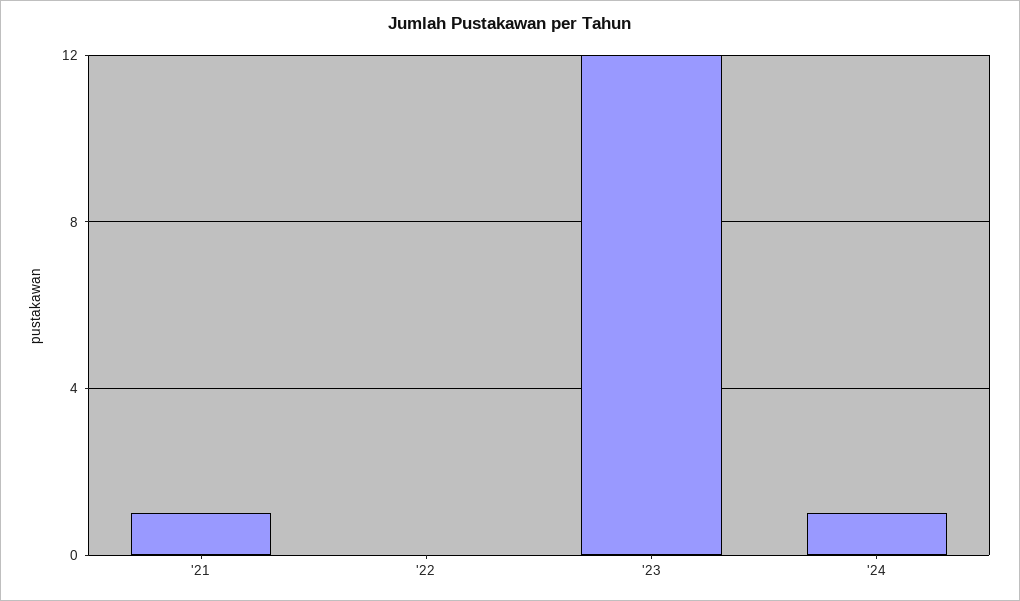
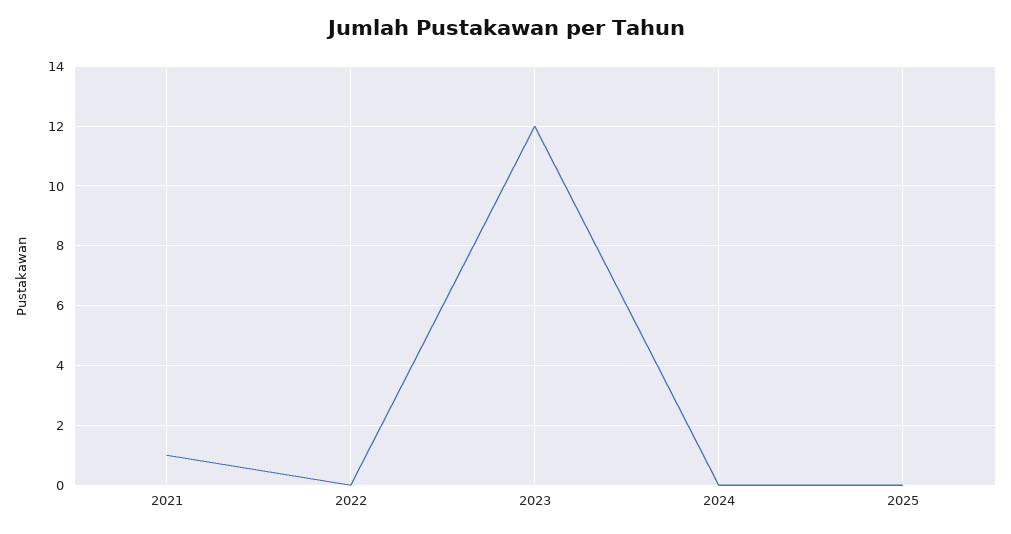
'24: 1 -> 0
2025: none -> 0

